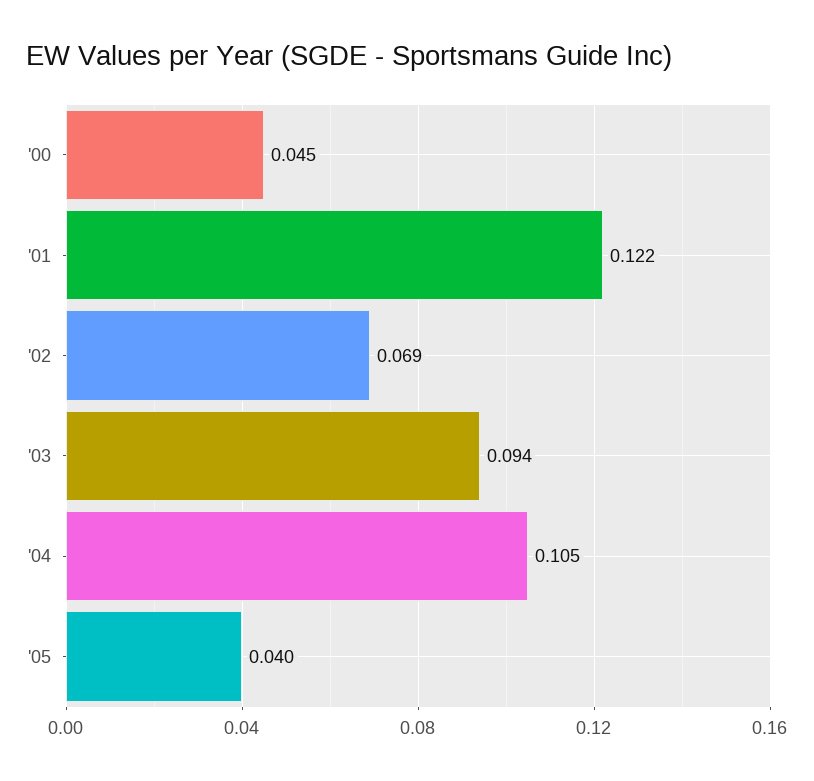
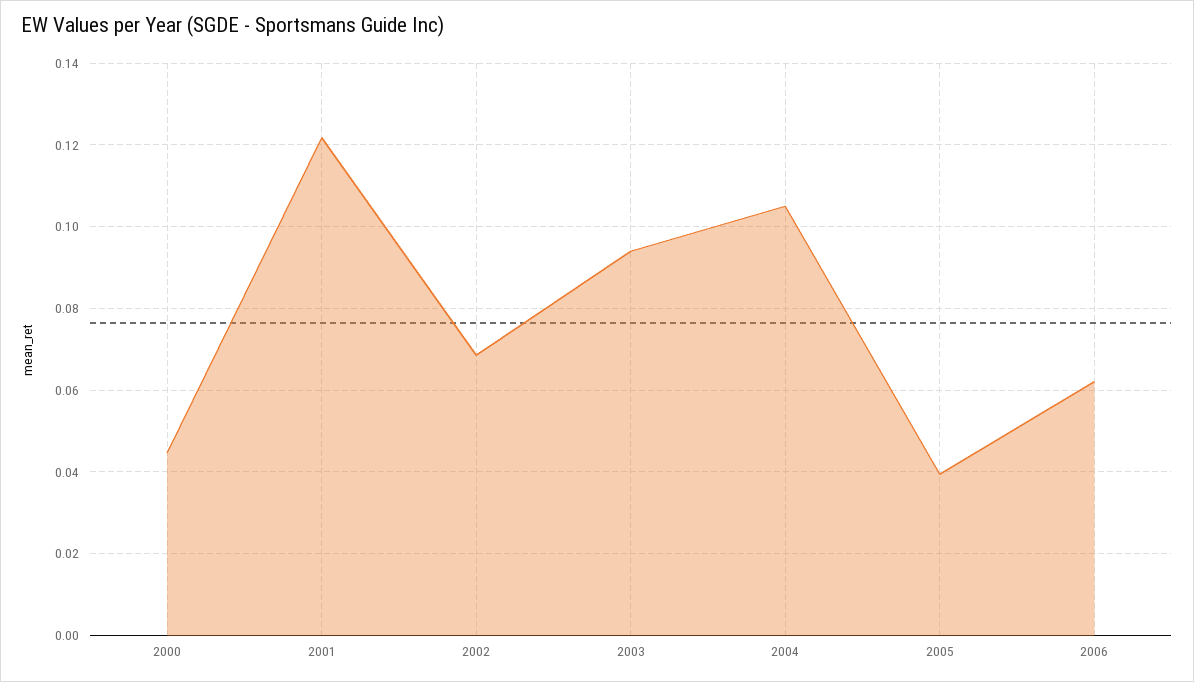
2006: none -> 0.062

